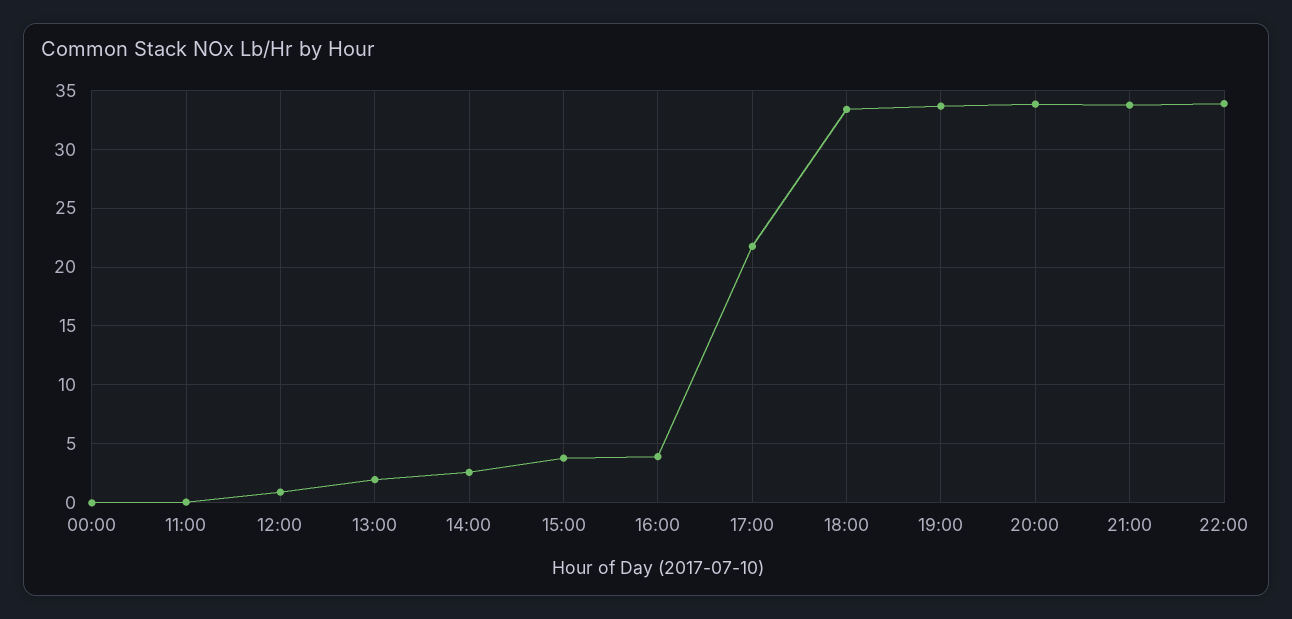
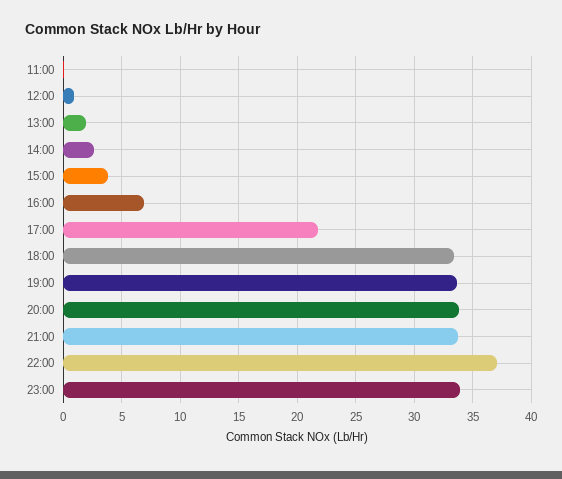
00:00: 0 -> none
16:00: 4 -> 7
22:00: 34 -> 37
23:00: none -> 34

